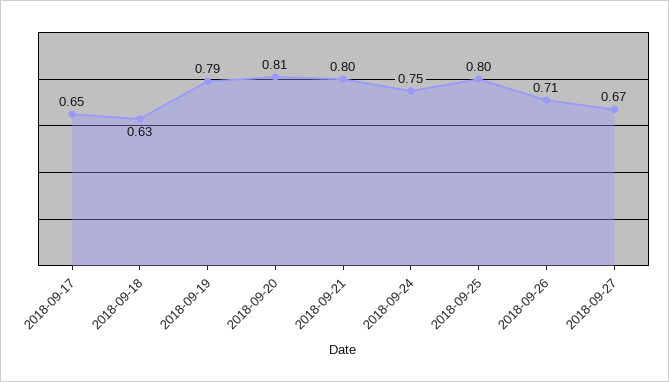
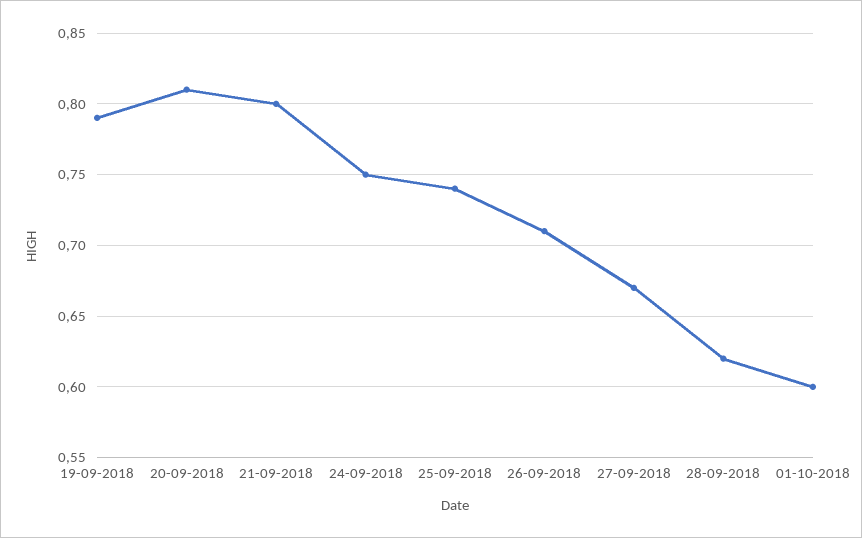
2018-09-17: 0.65 -> none
2018-09-18: 0.63 -> none
2018-09-25: 0.8 -> 0.74
28-09-2018: none -> 0.62
01-10-2018: none -> 0.6

